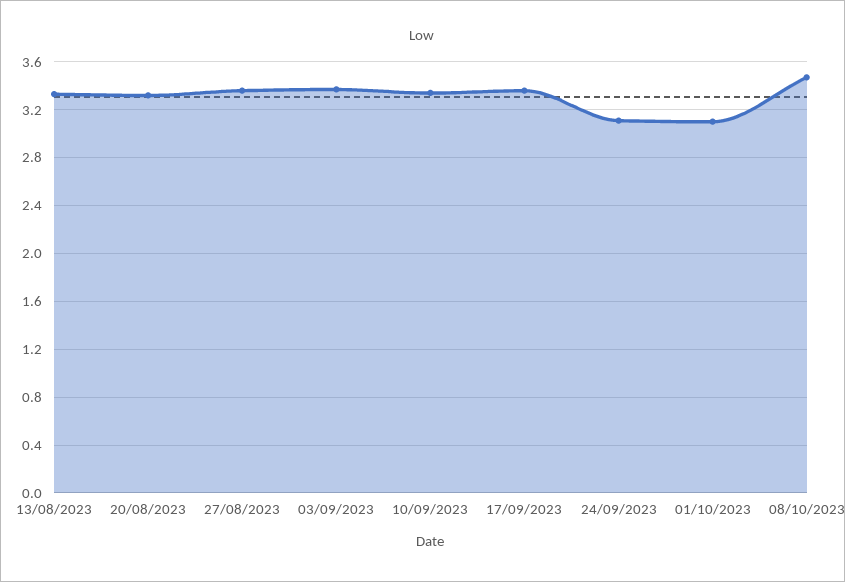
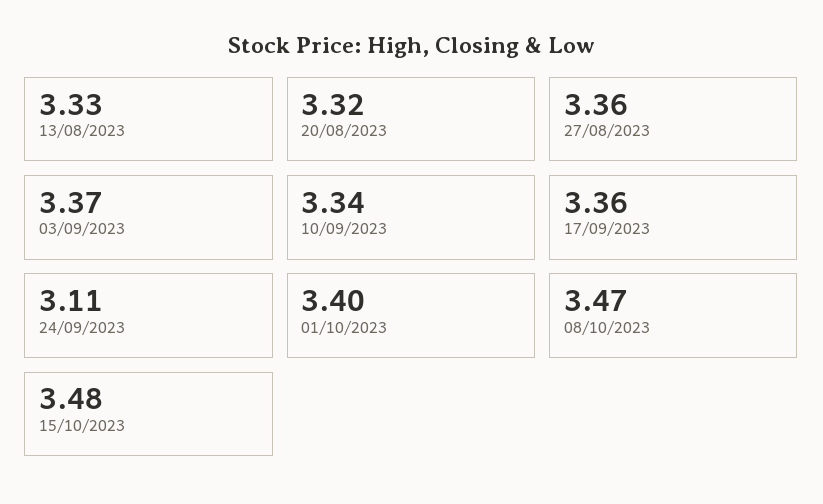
01/10/2023: 3.1 -> 3.4
15/10/2023: none -> 3.48

